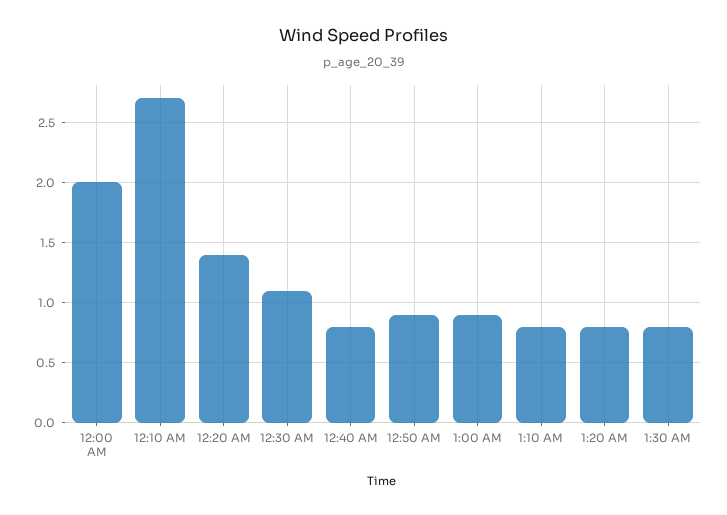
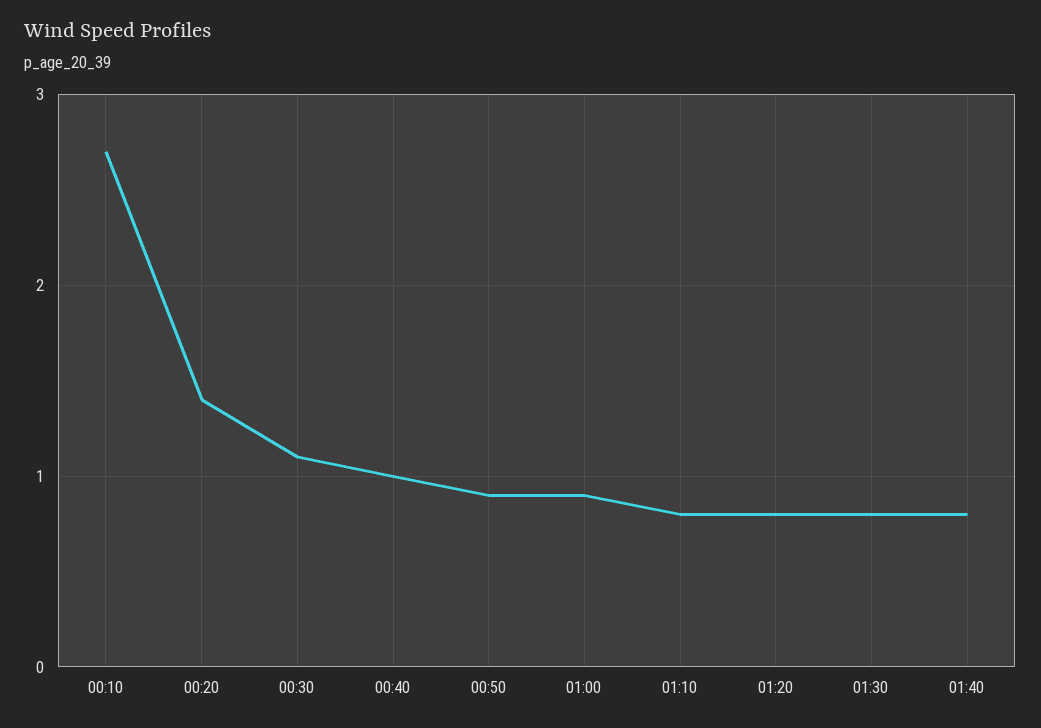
12:00 AM: 2 -> none
12:40 AM: 0.8 -> 1
01:40: none -> 0.8

